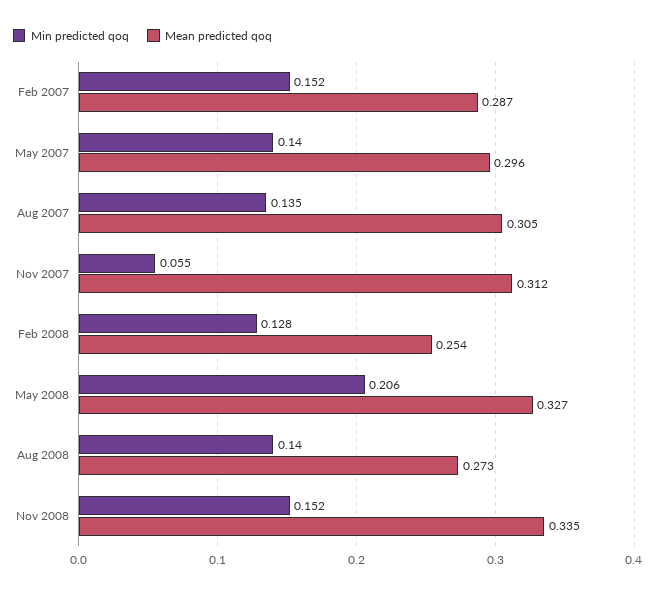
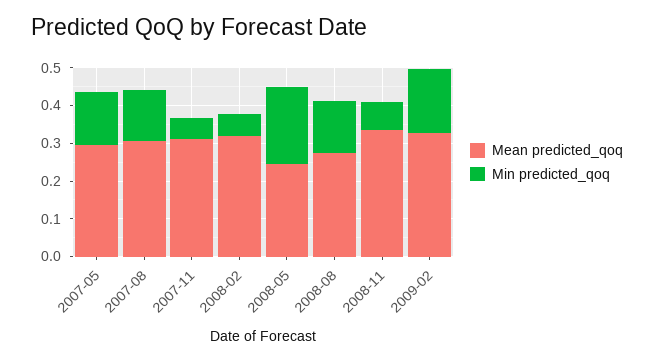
Min predicted qoq, Feb 2007: 0.152 -> none
Mean predicted qoq, Feb 2007: 0.287 -> none
Min predicted qoq, Feb 2008: 0.128 -> 0.05
Mean predicted qoq, Feb 2008: 0.254 -> 0.325
Mean predicted qoq, May 2008: 0.327 -> 0.25
Min predicted qoq, Nov 2008: 0.152 -> 0.075
Mean predicted qoq, 2009-02: none -> 0.325
Min predicted qoq, 2009-02: none -> 0.175

